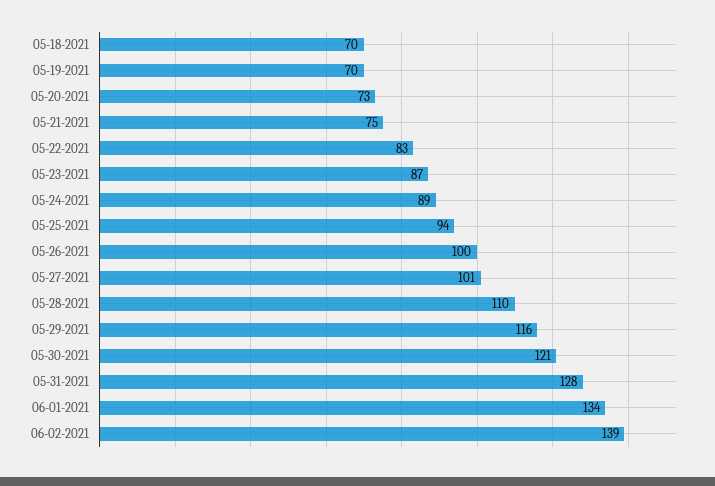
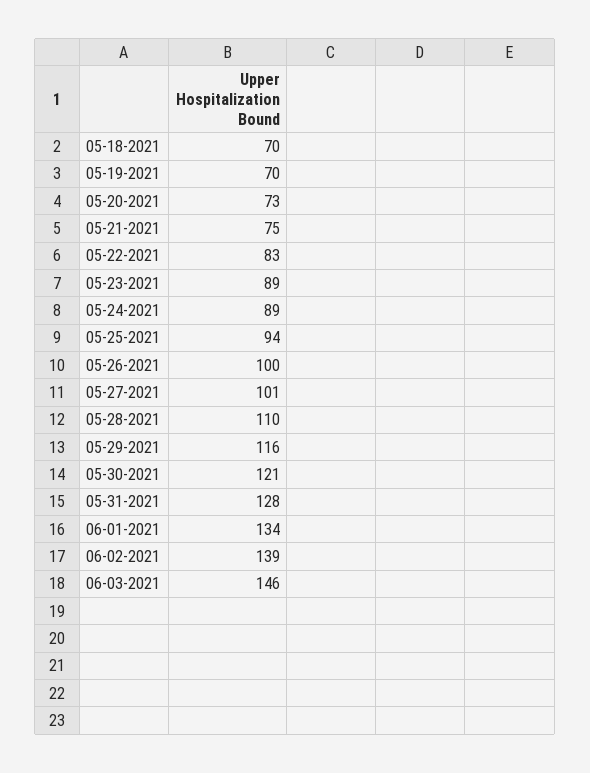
05-23-2021: 87 -> 89
06-03-2021: none -> 146

